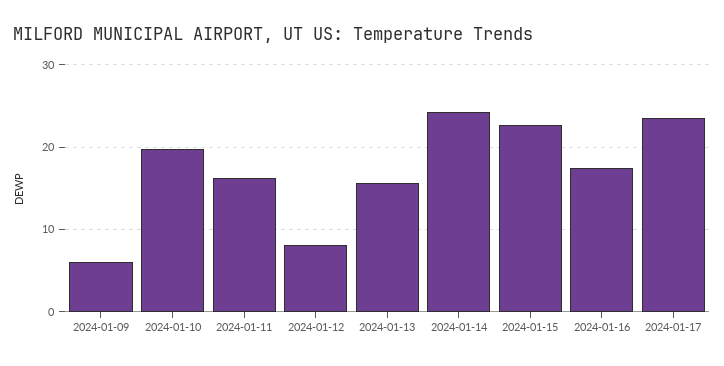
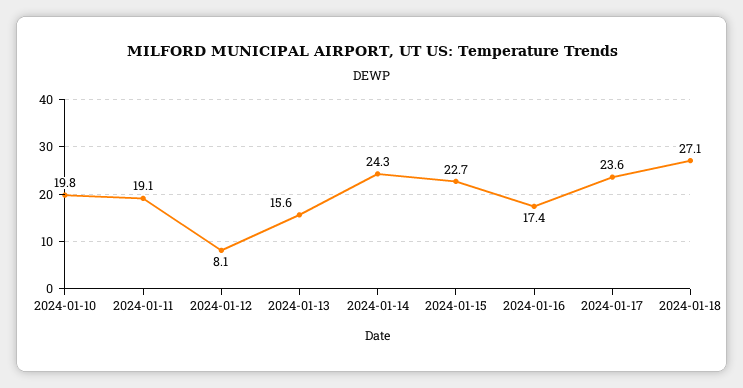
2024-01-09: 6 -> none
2024-01-11: 16 -> 19.1
2024-01-18: none -> 27.1

